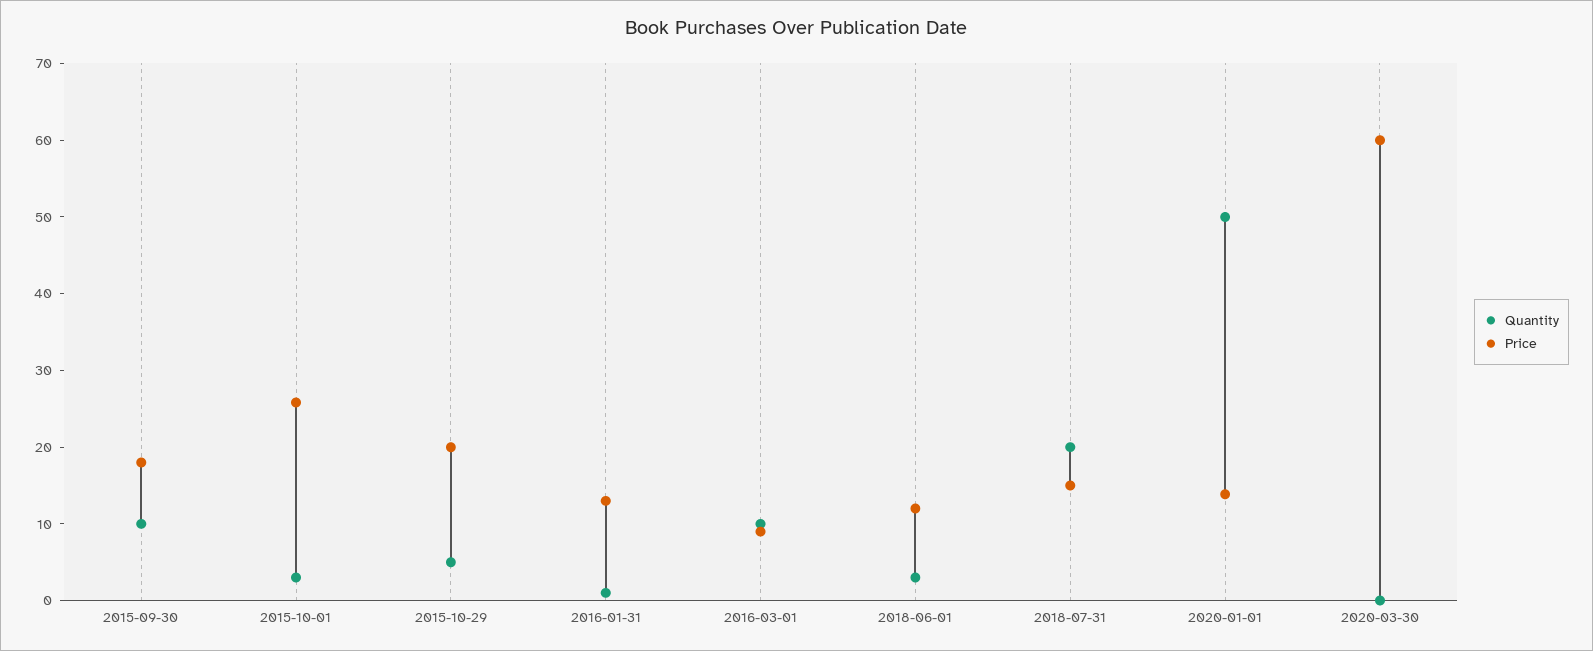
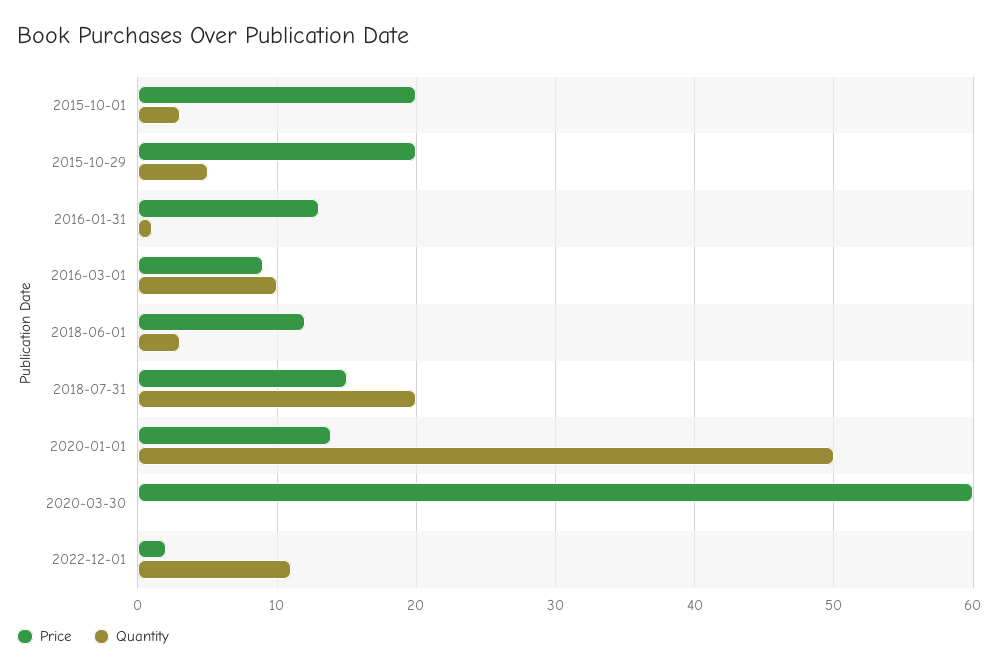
Quantity, 2015-09-30: 10 -> none
Price, 2015-09-30: 18 -> none
Price, 2015-10-01: 26 -> 20
Price, 2022-12-01: none -> 2
Quantity, 2022-12-01: none -> 11

